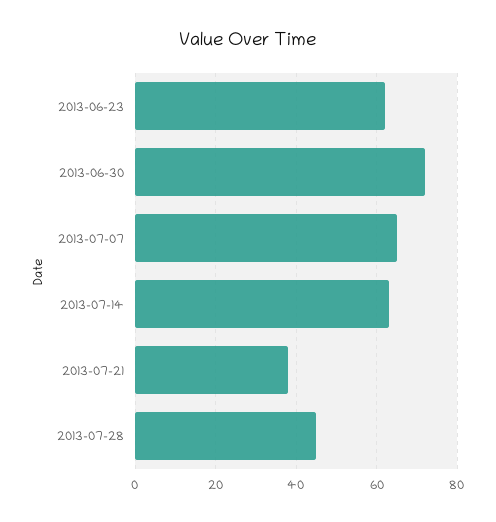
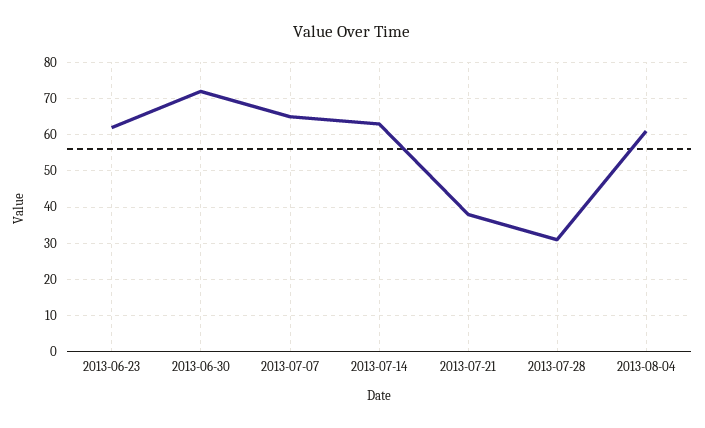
2013-07-28: 45 -> 30
2013-08-04: none -> 60

